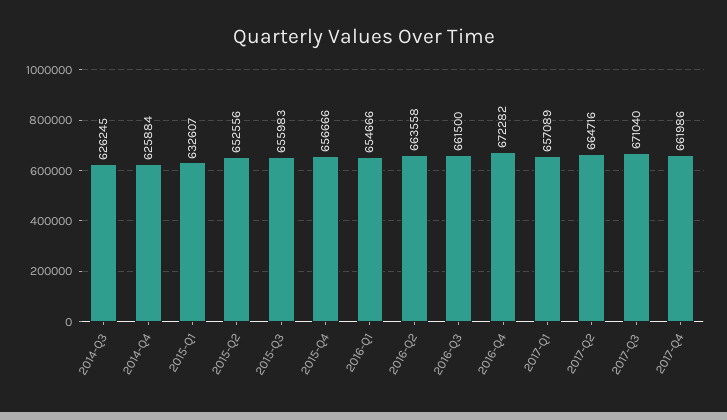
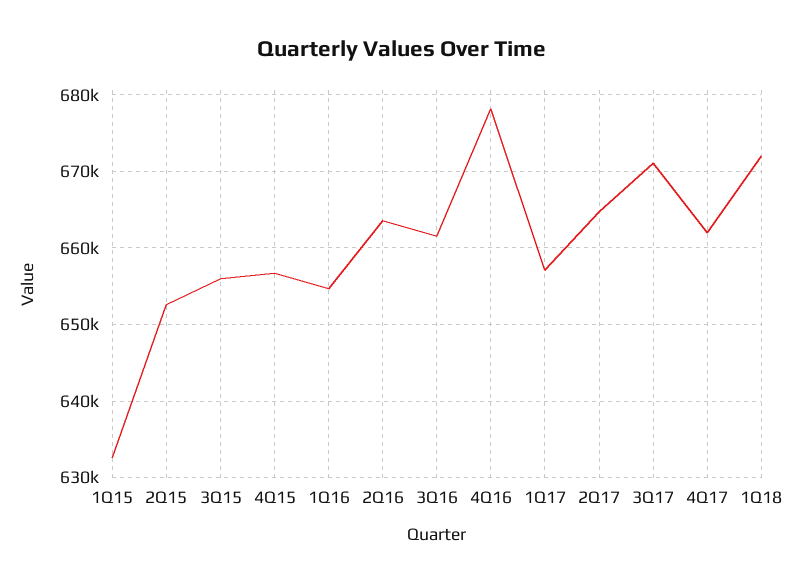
2014-Q3: 626245 -> none
2014-Q4: 625884 -> none
2016-Q4: 672282 -> 678000
1Q18: none -> 672000

